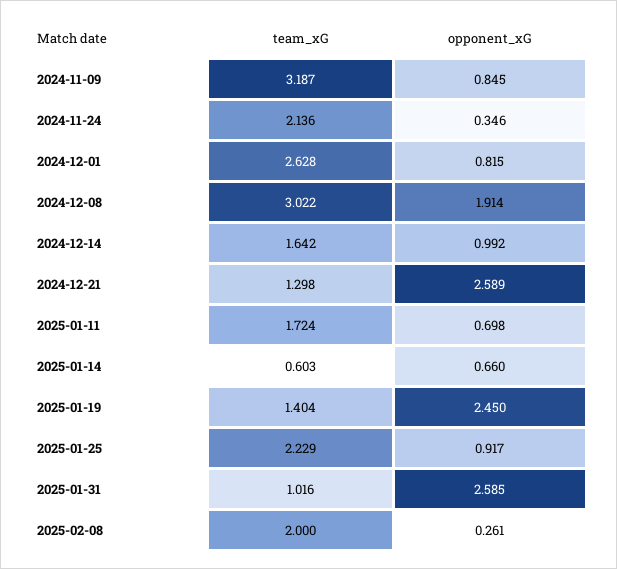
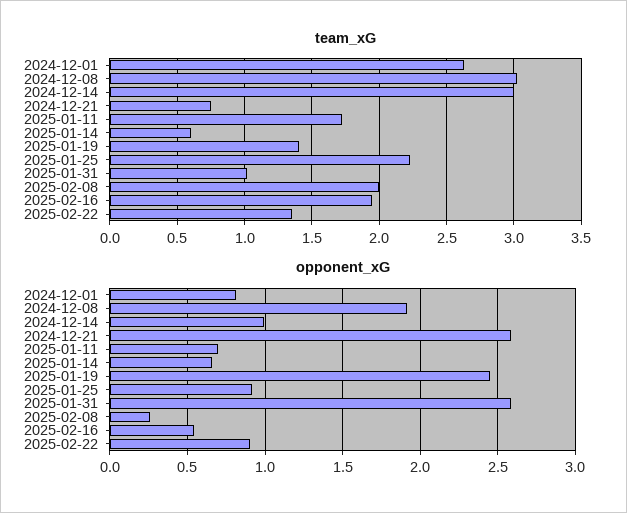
team_xG, 2024-11-09: 3.187 -> none
opponent_xG, 2024-11-09: 0.845 -> none
team_xG, 2024-11-24: 2.136 -> none
opponent_xG, 2024-11-24: 0.346 -> none
team_xG, 2024-12-14: 1.642 -> 3
team_xG, 2024-12-21: 1.298 -> 0.75
team_xG, 2025-02-16: none -> 1.95
team_xG, 2025-02-22: none -> 1.35
opponent_xG, 2025-02-16: none -> 0.55
opponent_xG, 2025-02-22: none -> 0.9

